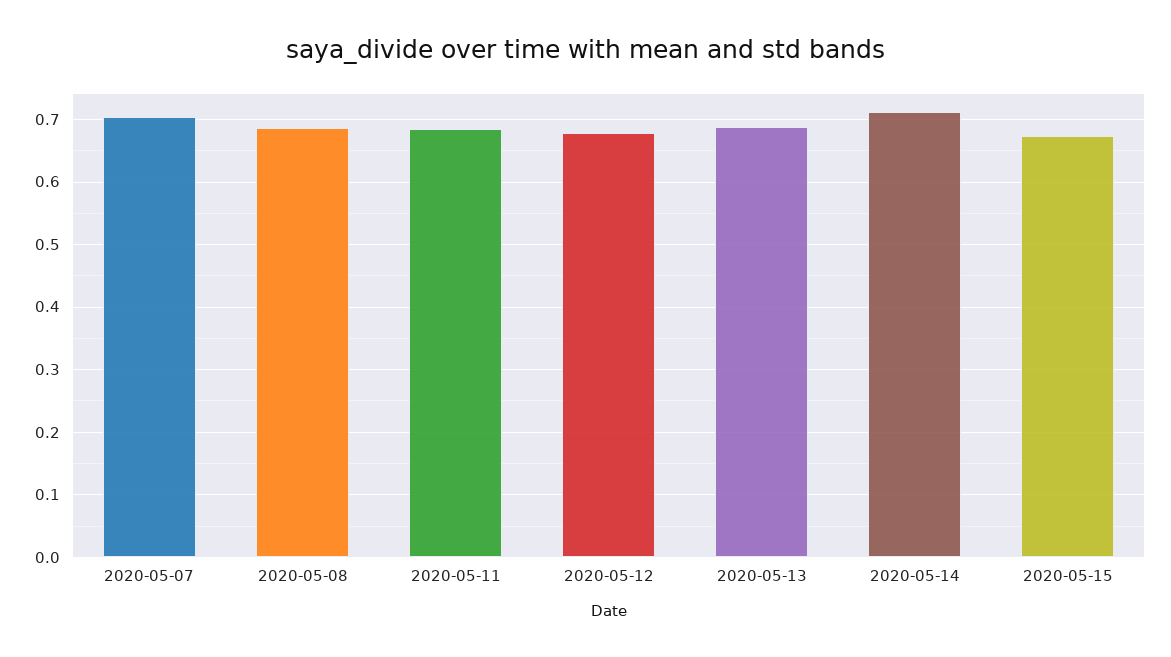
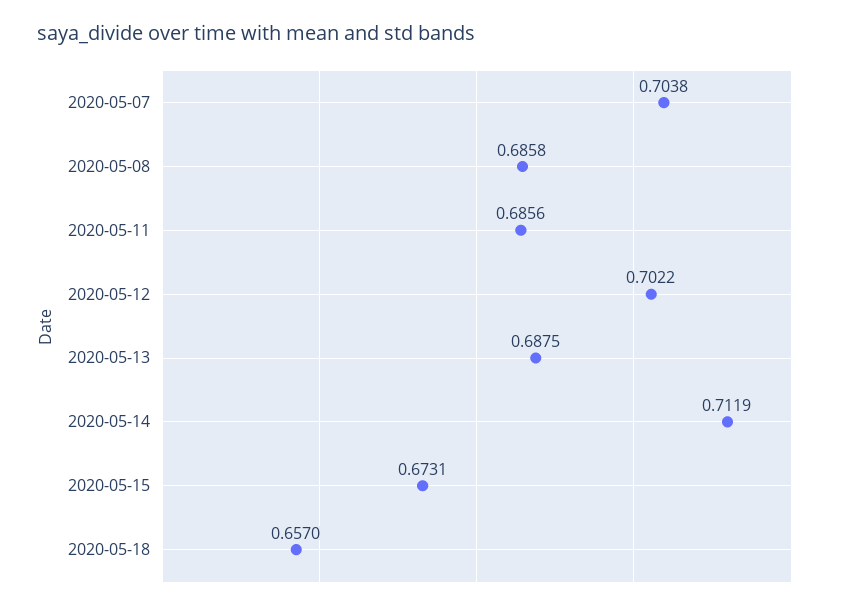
2020-05-12: 0.68 -> 0.7022
2020-05-18: none -> 0.657

